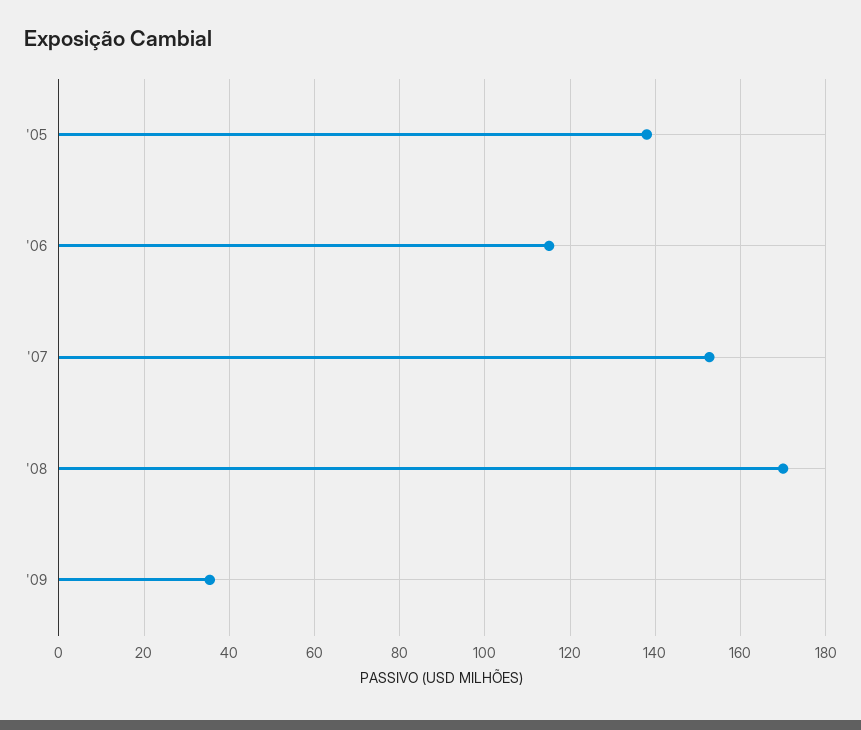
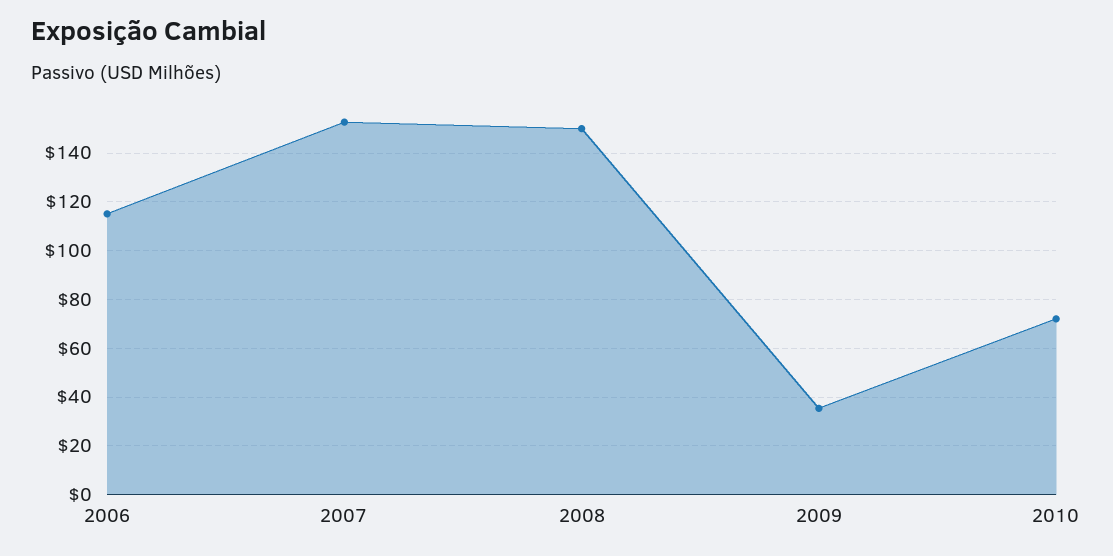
'05: 138 -> none
'08: 170 -> 150
2010: none -> 72.5

